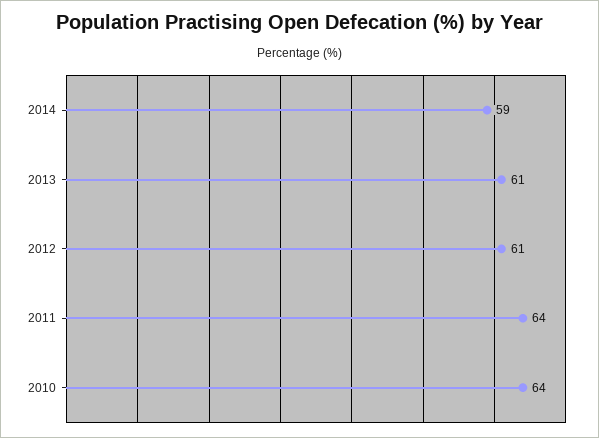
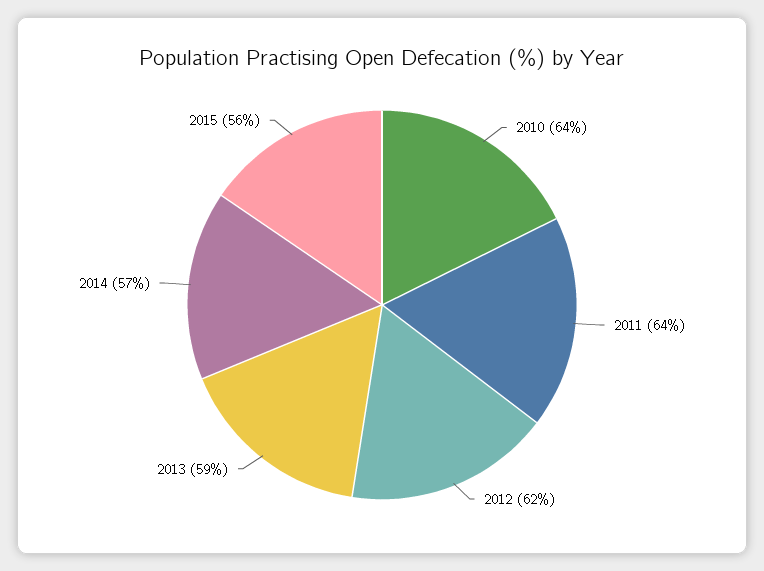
2014: 59 -> 57
2013: 61 -> 59
2012: 61 -> 62
2015: none -> 56

